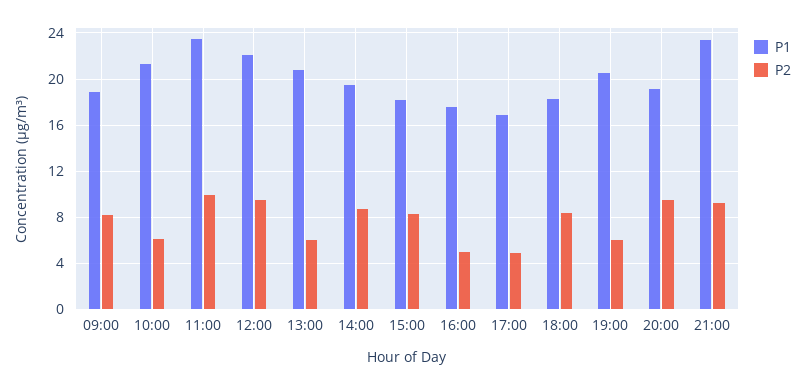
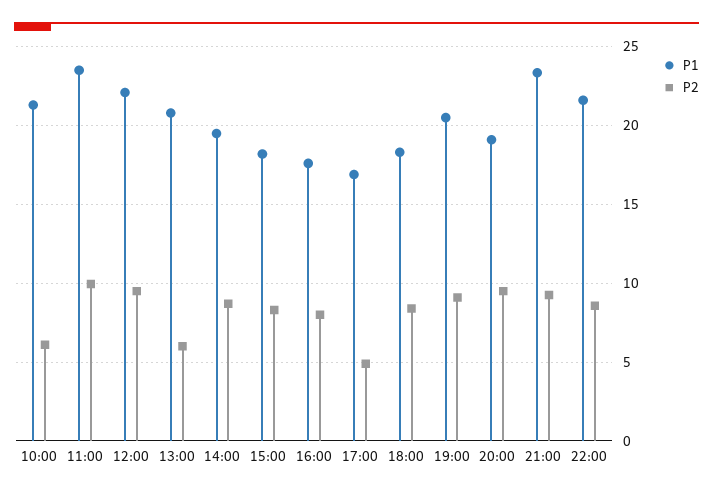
P1, 09:00: 19 -> none
P2, 09:00: 8 -> none
P2, 16:00: 5 -> 8
P2, 19:00: 6 -> 9
P1, 22:00: none -> 21.5
P2, 22:00: none -> 8.5

